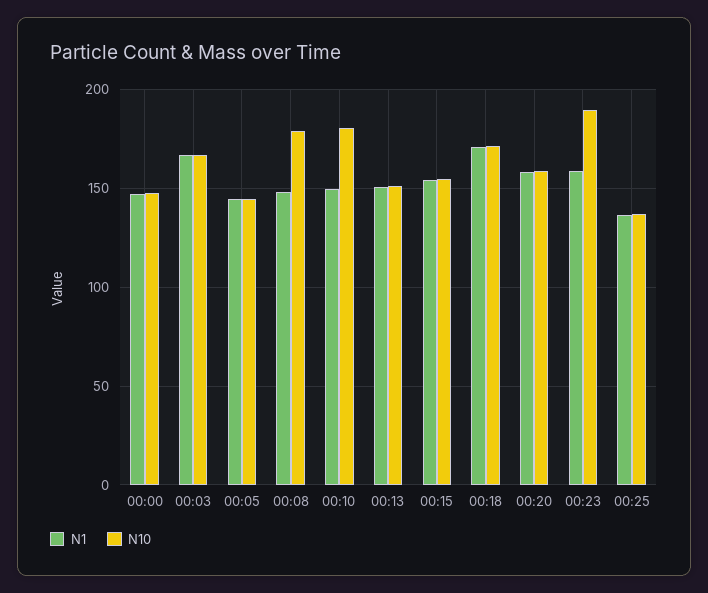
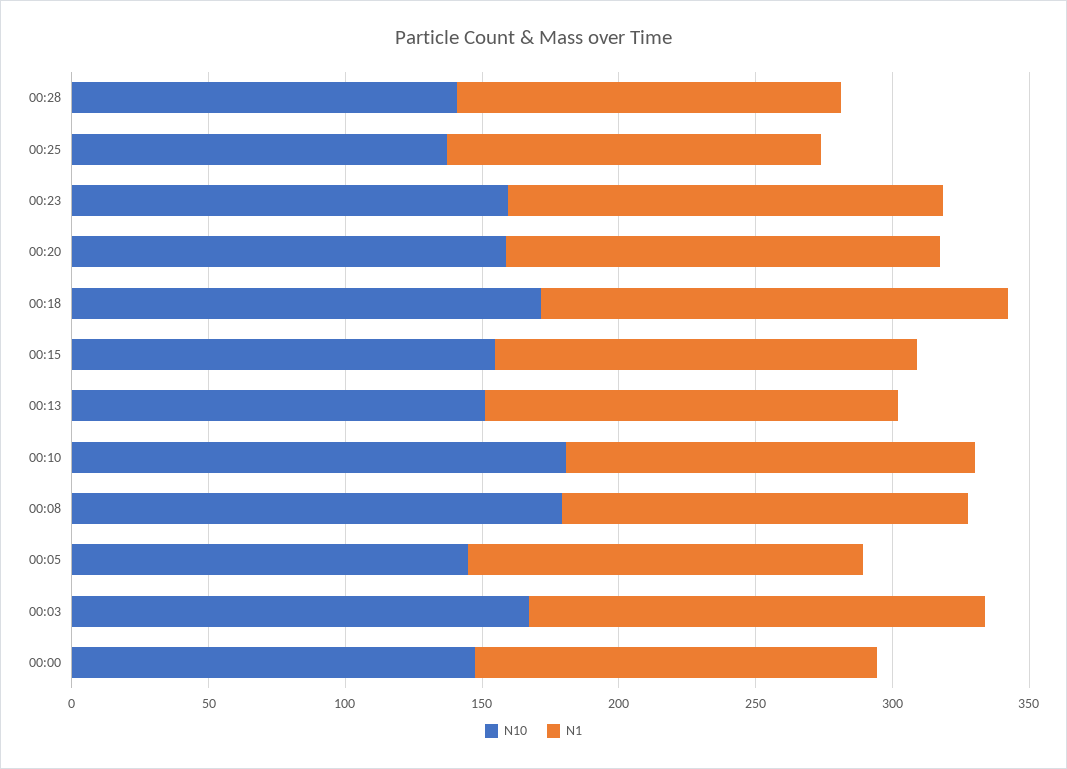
N10, 00:23: 190 -> 160
N10, 00:28: none -> 140
N1, 00:28: none -> 140

